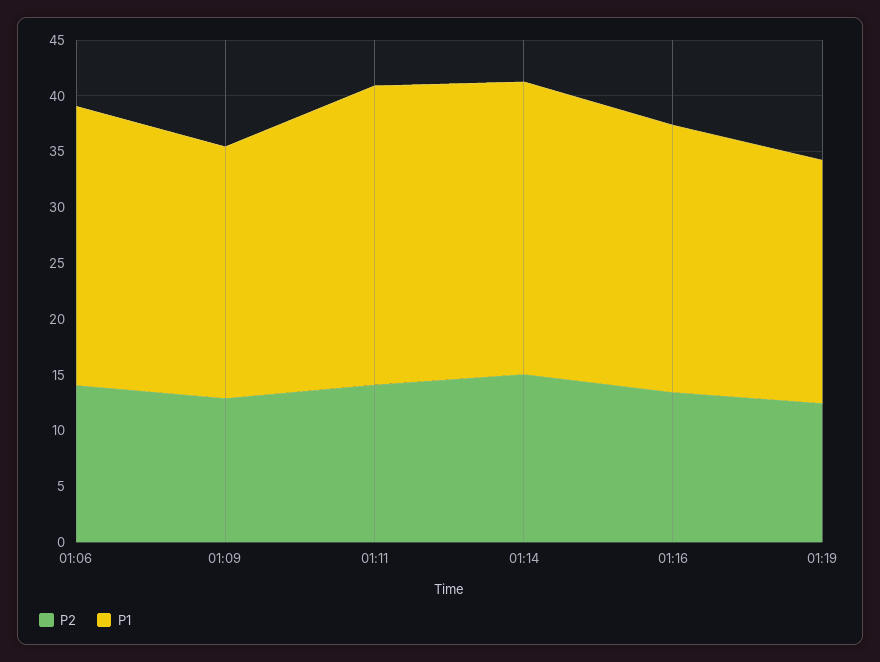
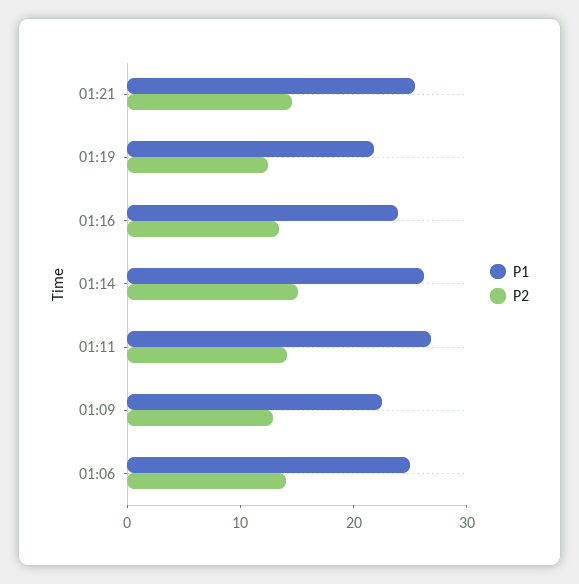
P1, 01:21: none -> 26
P2, 01:21: none -> 14

